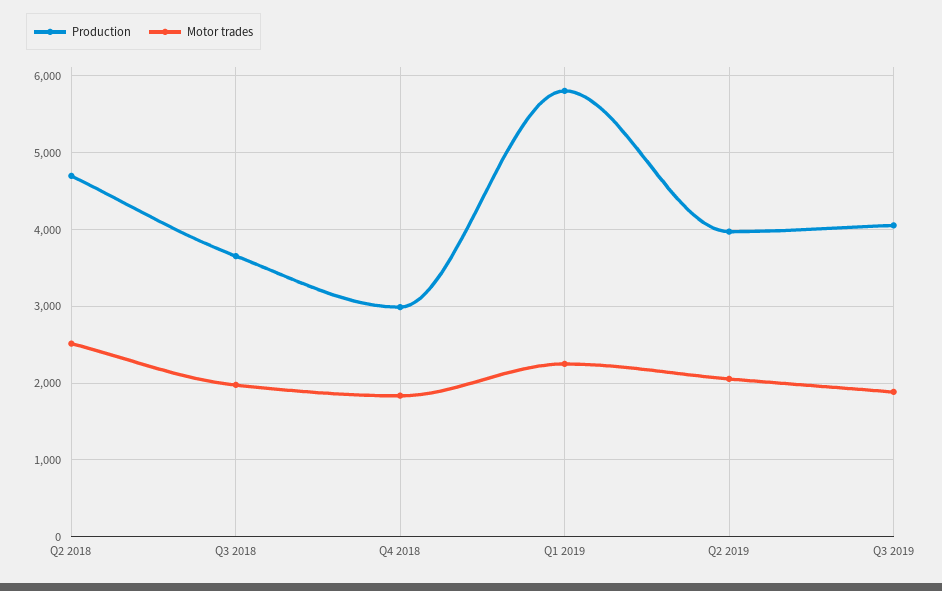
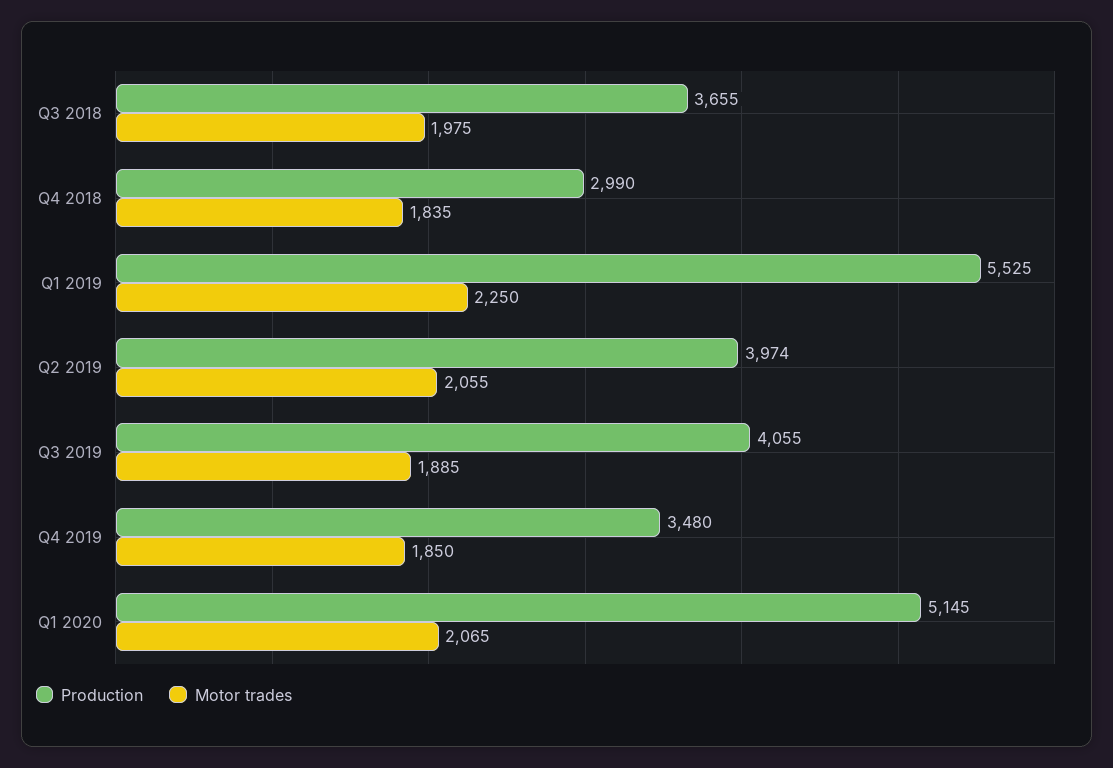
Production, Q2 2018: 4700 -> none
Motor trades, Q2 2018: 2500 -> none
Production, Q1 2019: 5800 -> 5525
Production, Q4 2019: none -> 3480
Motor trades, Q4 2019: none -> 1850
Production, Q1 2020: none -> 5145
Motor trades, Q1 2020: none -> 2065

